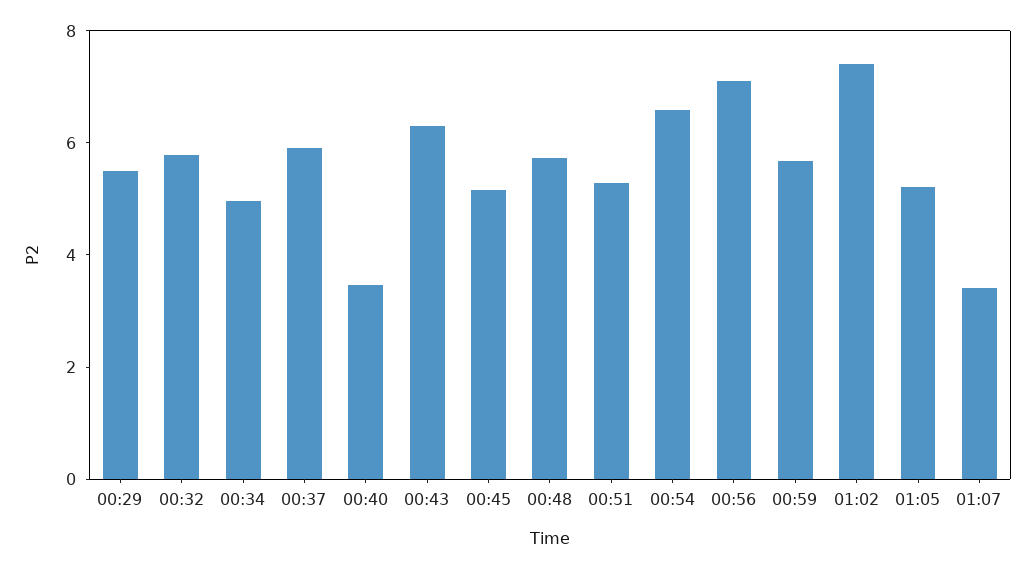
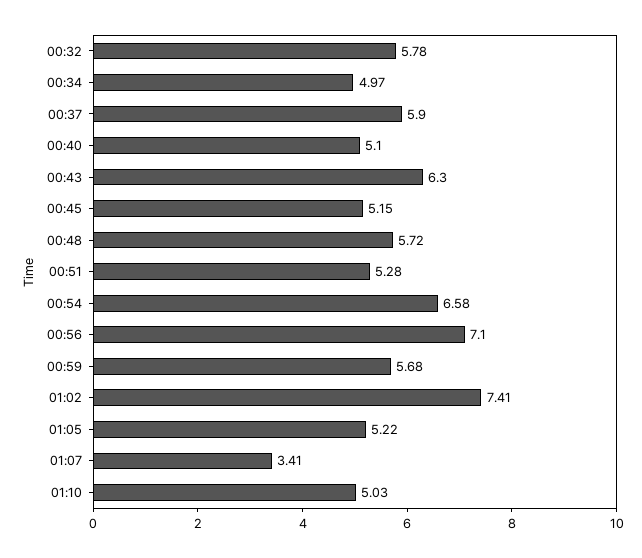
00:29: 5.5 -> none
00:40: 3.5 -> 5.1
01:10: none -> 5.03

